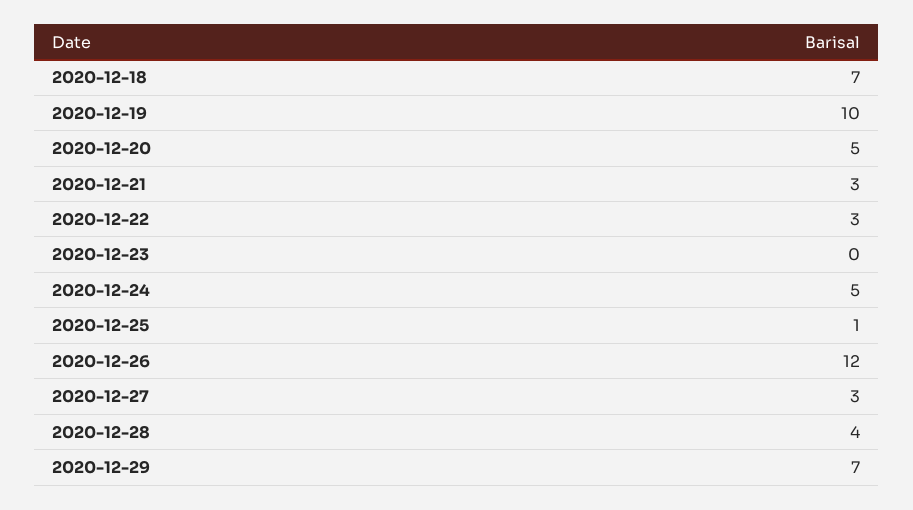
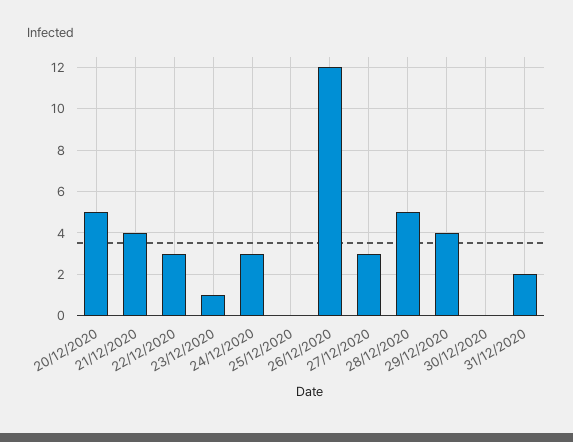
2020-12-18: 7 -> none
2020-12-19: 10 -> none
2020-12-21: 3 -> 4
2020-12-23: 0 -> 1
2020-12-24: 5 -> 3
2020-12-25: 1 -> 0
2020-12-28: 4 -> 5
2020-12-29: 7 -> 4
30/12/2020: none -> 0
31/12/2020: none -> 2

